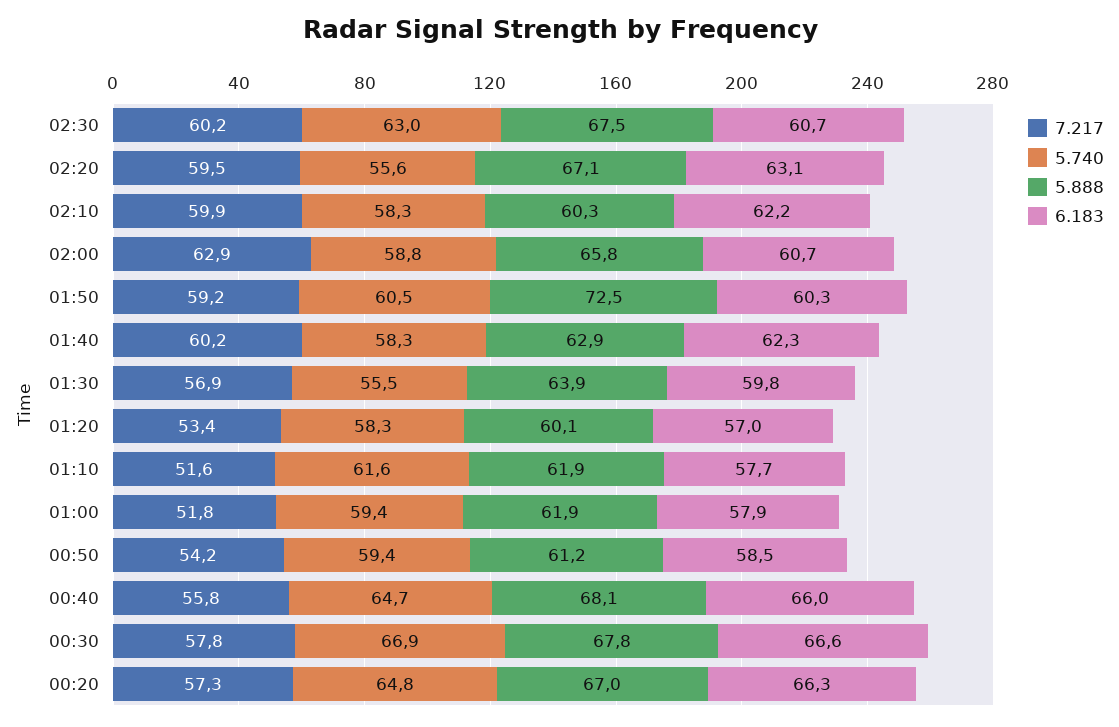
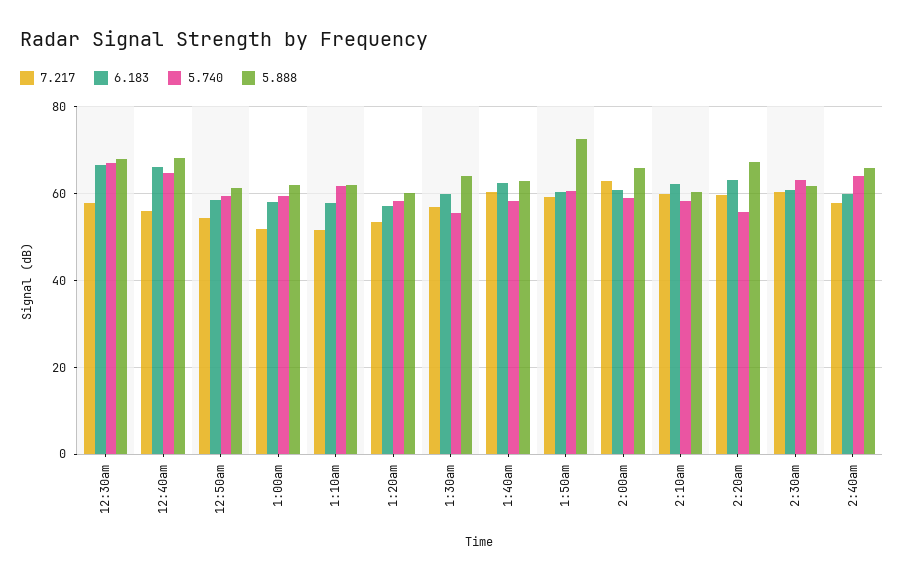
5.888, 02:30: 67.5 -> 62
7.217, 00:20: 57.3 -> none
5.740, 00:20: 64.8 -> none
5.888, 00:20: 67 -> none
6.183, 00:20: 66.3 -> none
7.217, 2:40am: none -> 58
6.183, 2:40am: none -> 60
5.740, 2:40am: none -> 64
5.888, 2:40am: none -> 66

